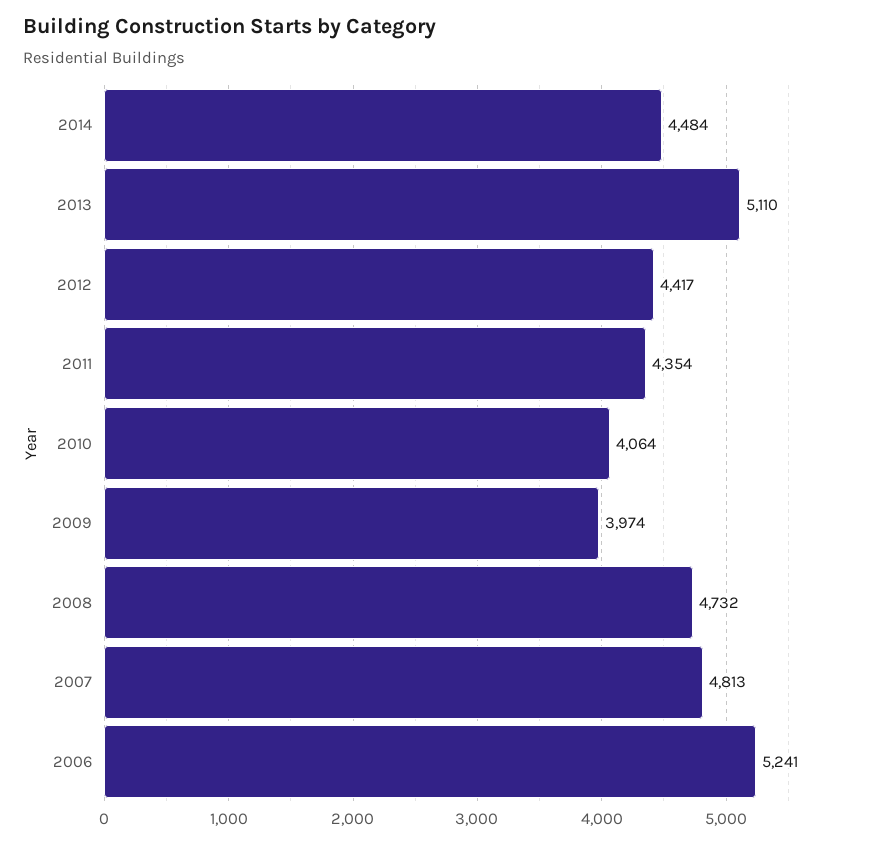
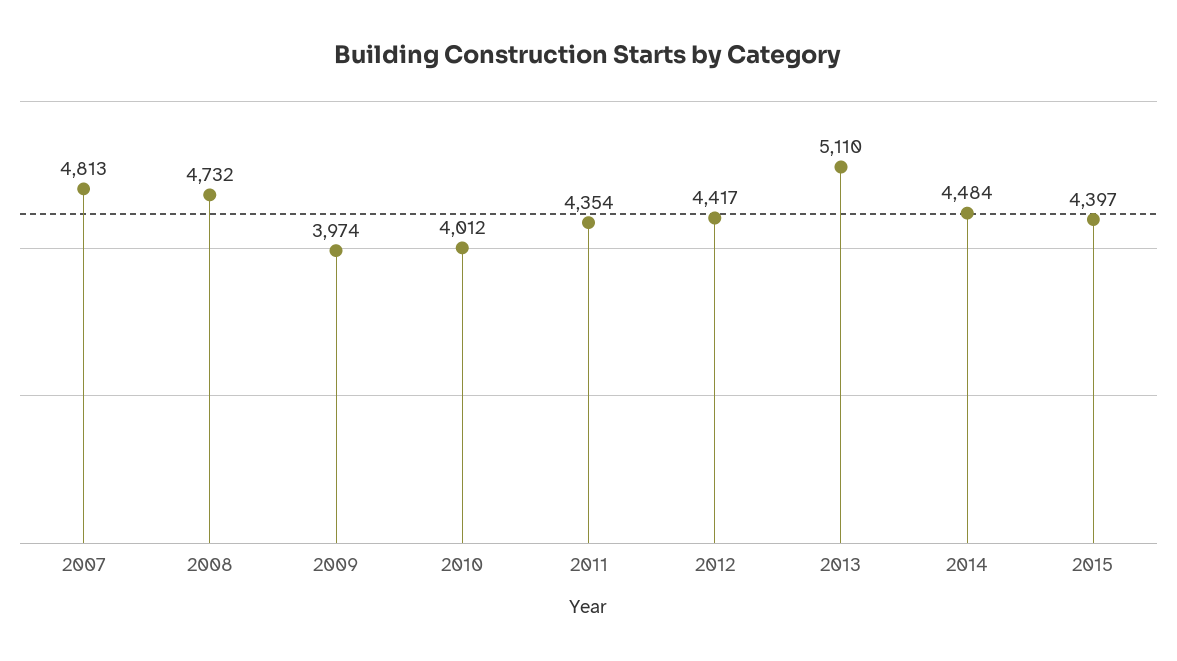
2010: 4064 -> 4012
2006: 5241 -> none
2015: none -> 4397

